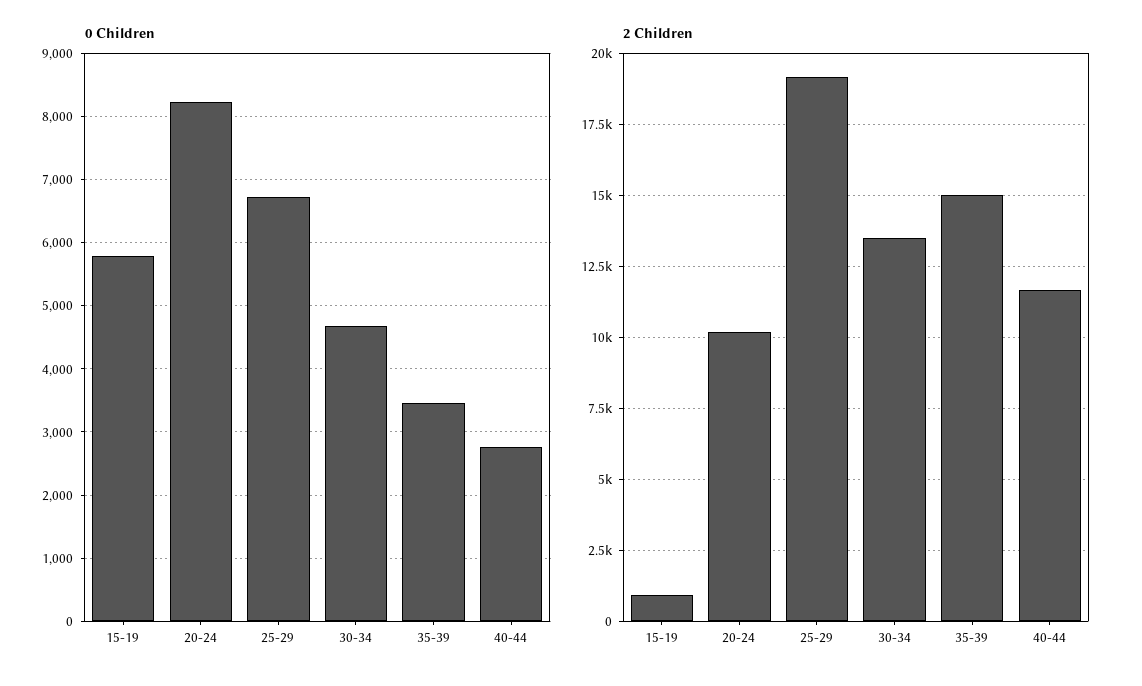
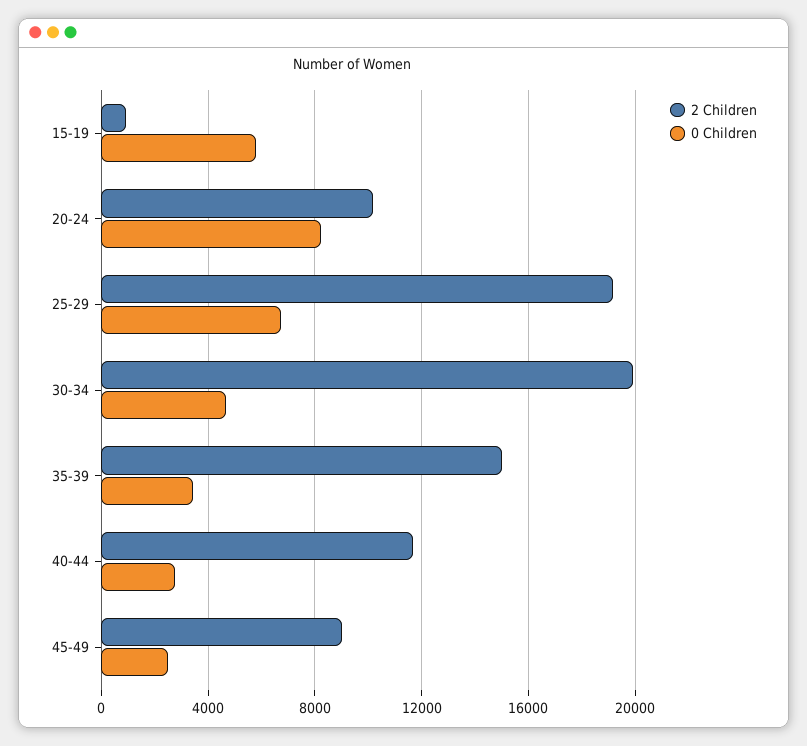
2 Children, 30-34: 13500 -> 20000
2 Children, 45-49: none -> 9000
0 Children, 45-49: none -> 2500

